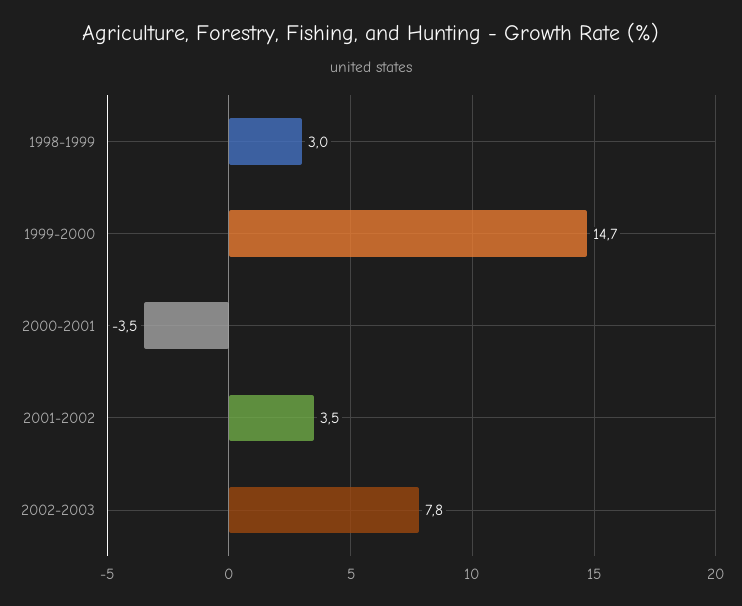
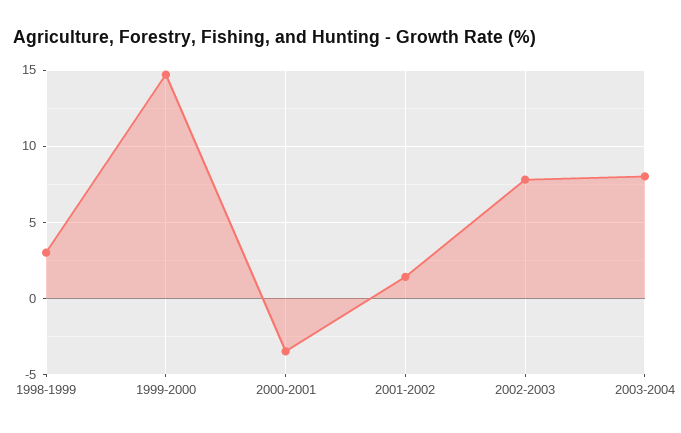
2001-2002: 3.5 -> 1.5
2003-2004: none -> 8

